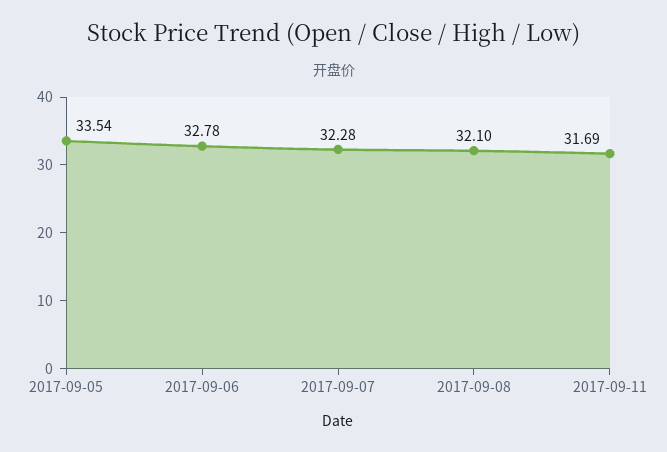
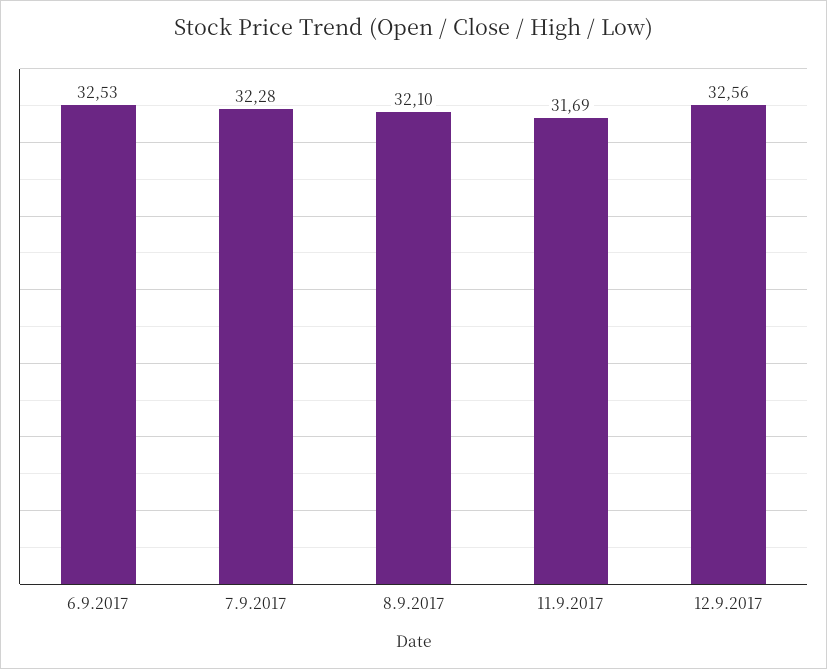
2017-09-05: 33.54 -> none
2017-09-06: 32.78 -> 32.53
12.9.2017: none -> 32.56

